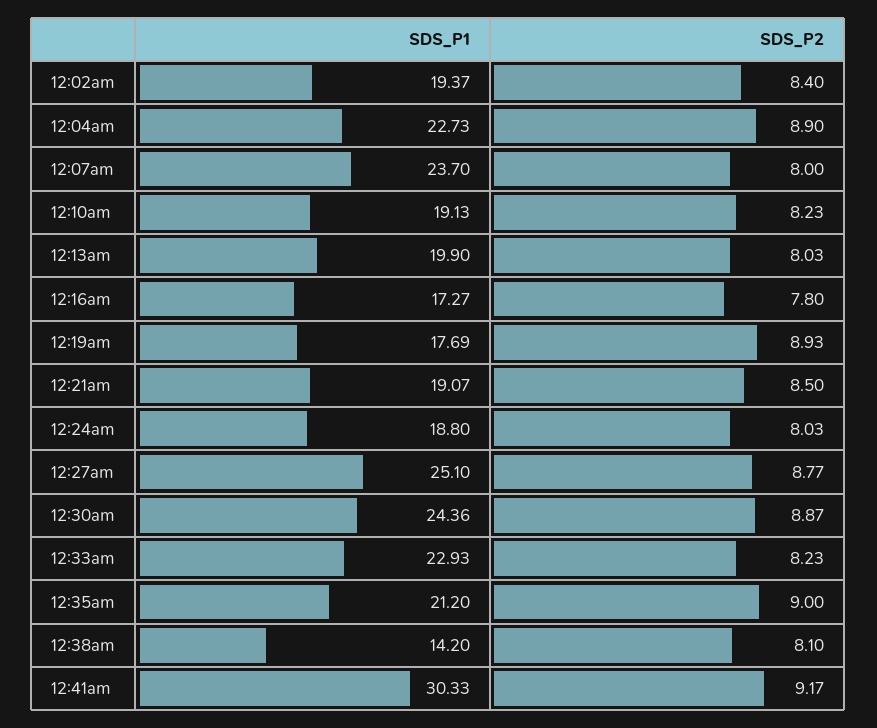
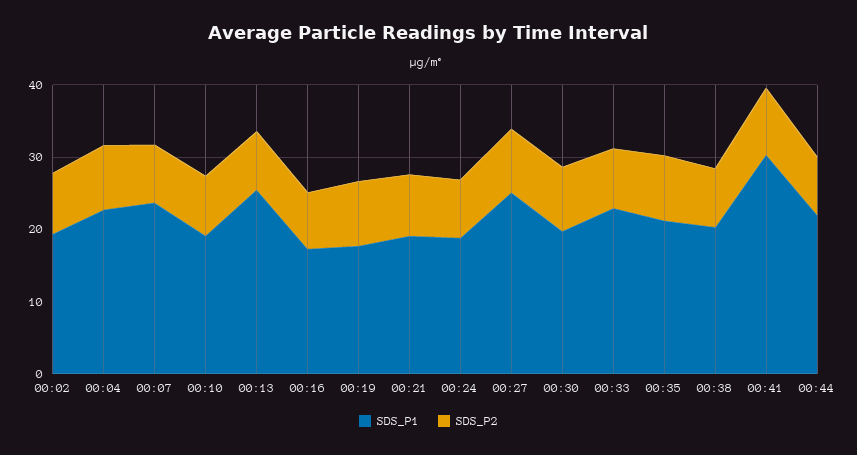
SDS_P1, 12:13am: 19.9 -> 26
SDS_P1, 12:30am: 24.36 -> 20
SDS_P1, 12:38am: 14.2 -> 20
SDS_P1, 00:44: none -> 22
SDS_P2, 00:44: none -> 8

